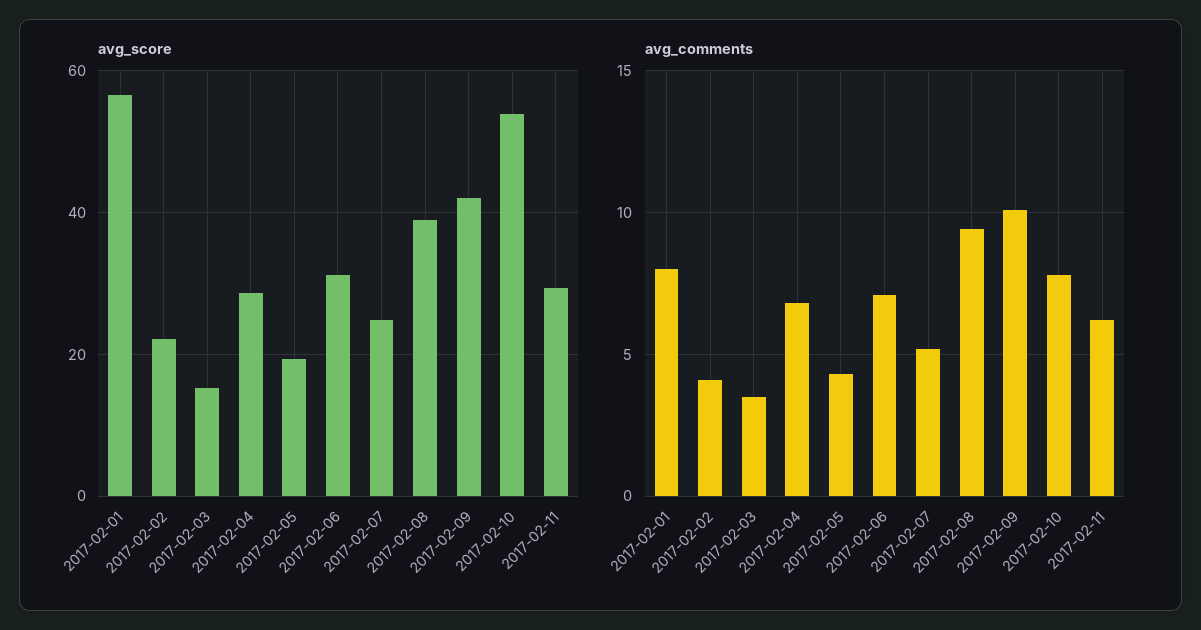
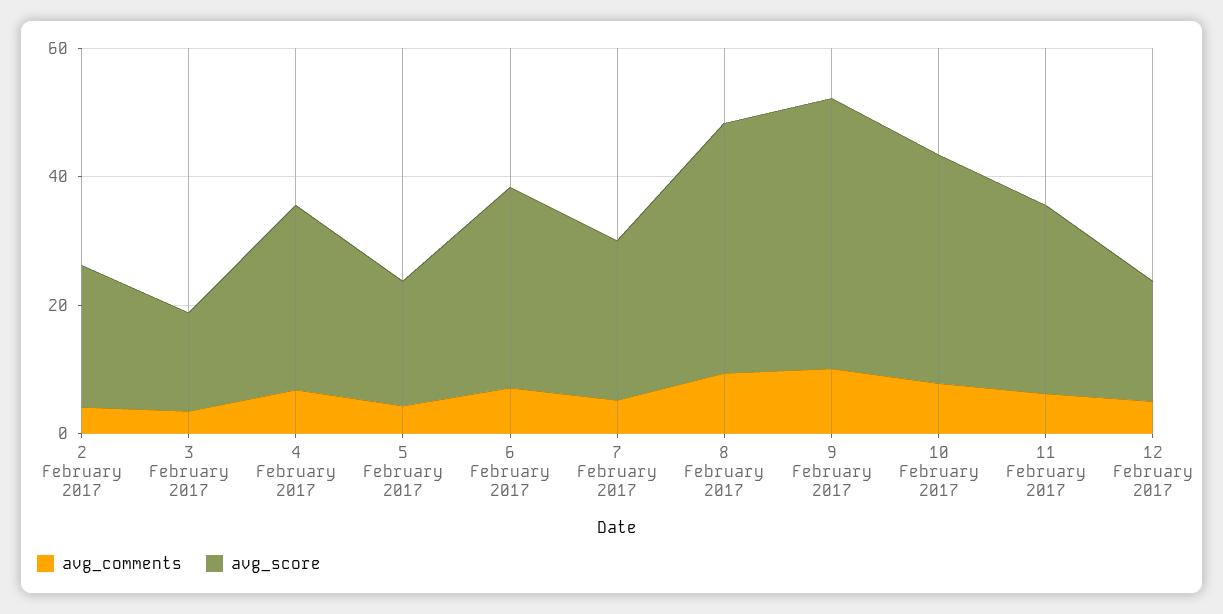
avg_score, 2017-02-01: 56 -> none
avg_score, 2017-02-10: 54 -> 35
avg_comments, 2017-02-01: 8 -> none
avg_comments, 12 February 2017: none -> 5
avg_score, 12 February 2017: none -> 20

